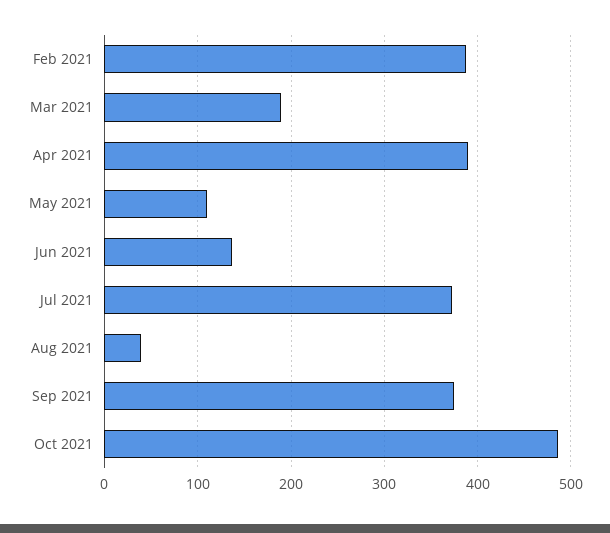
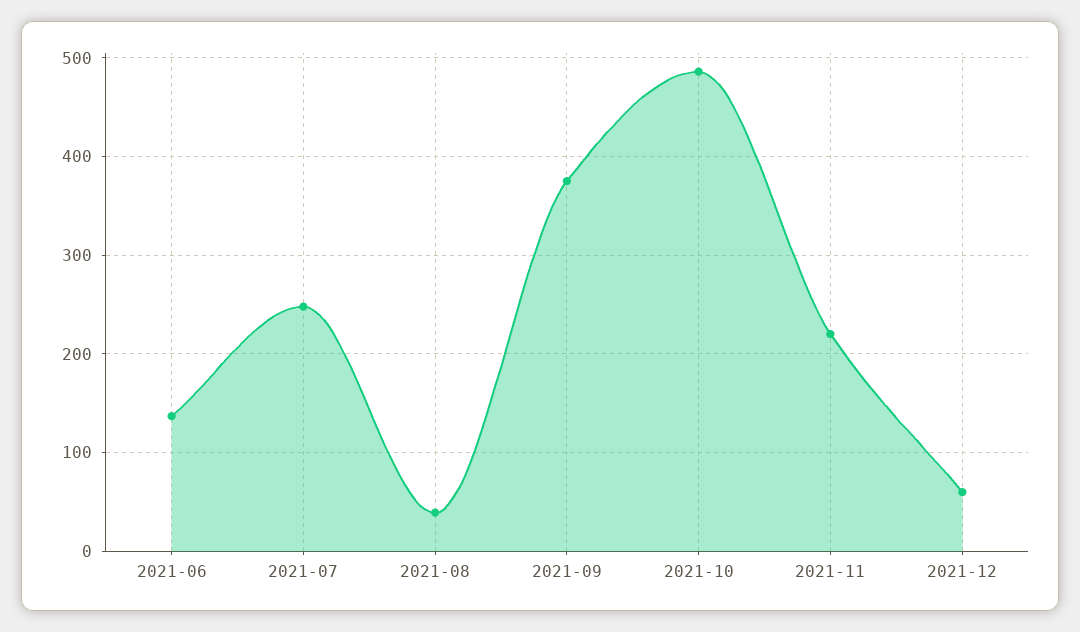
Feb 2021: 390 -> none
Mar 2021: 190 -> none
Apr 2021: 390 -> none
May 2021: 110 -> none
Jul 2021: 370 -> 250
2021-11: none -> 220
2021-12: none -> 60

